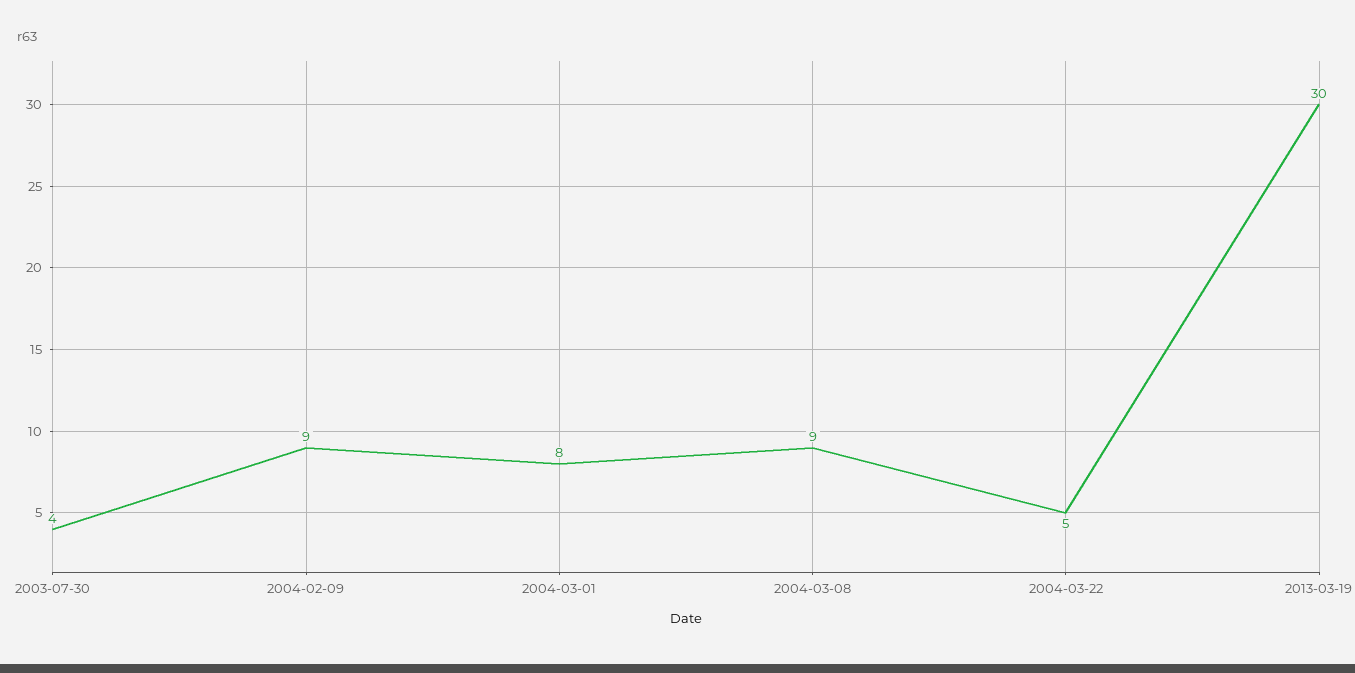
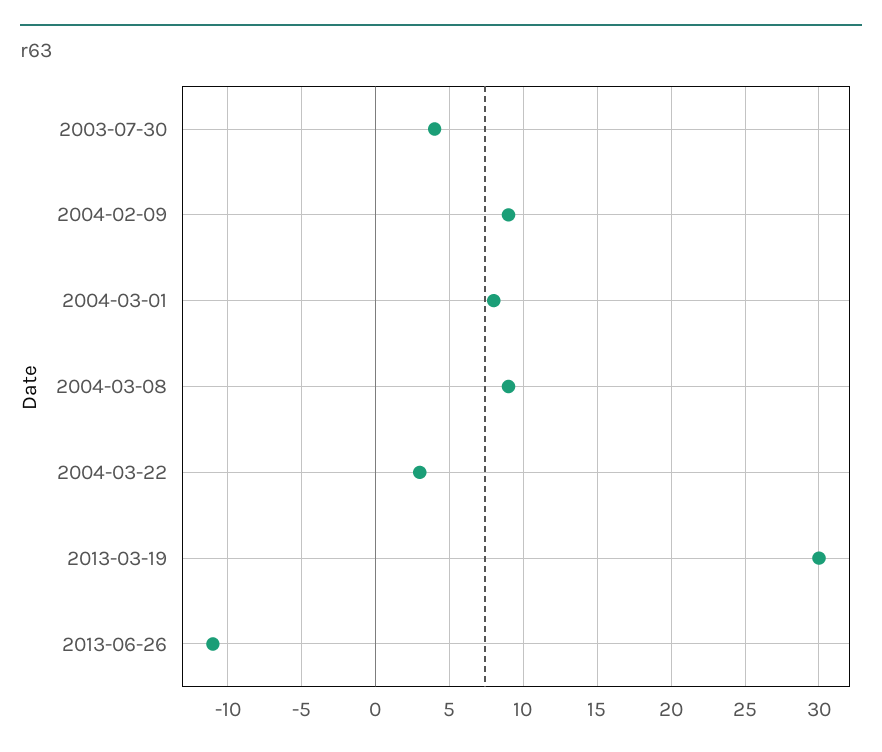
2004-03-22: 5 -> 3
2013-06-26: none -> -11

